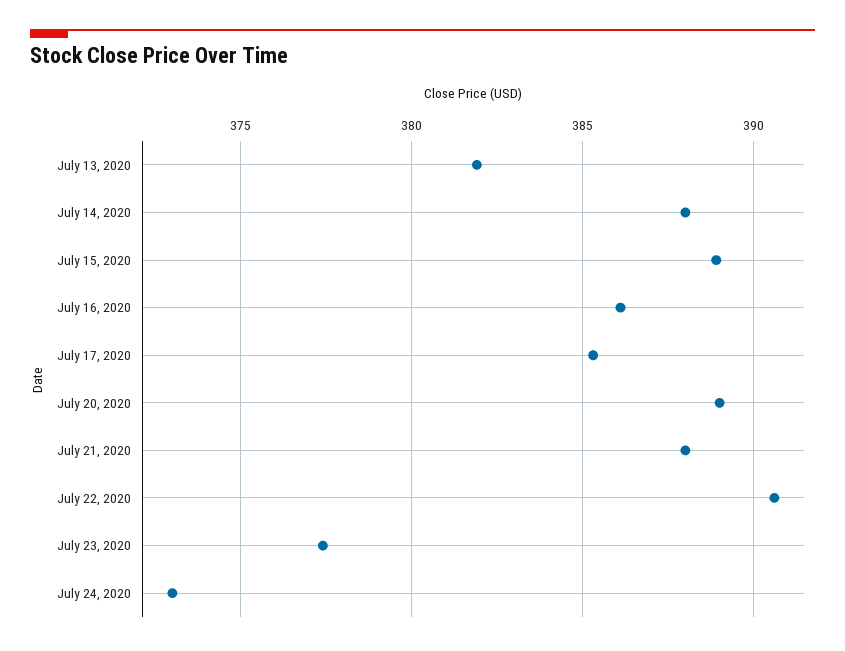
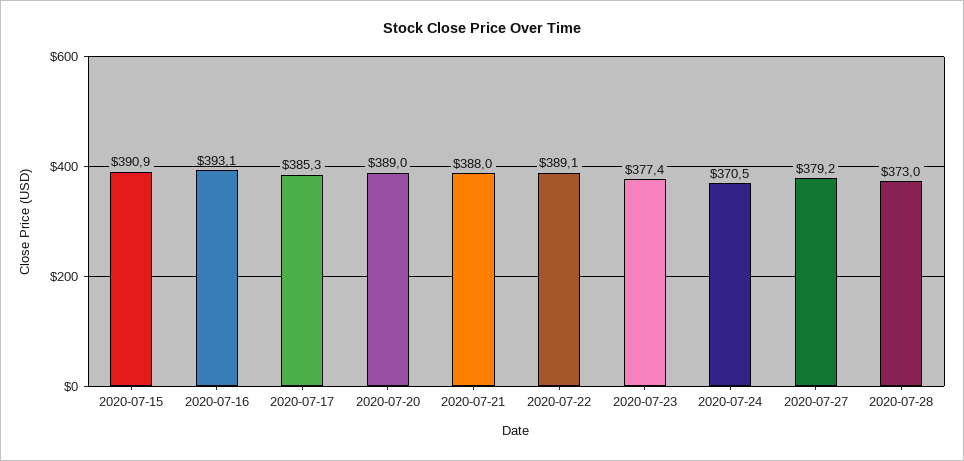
July 13, 2020: 382 -> none
July 14, 2020: 388 -> none
July 15, 2020: 389 -> 390.9
July 16, 2020: 386 -> 393.1
July 22, 2020: 390.5 -> 389.1
July 24, 2020: 373 -> 370.5
2020-07-27: none -> 379.2
2020-07-28: none -> 373

